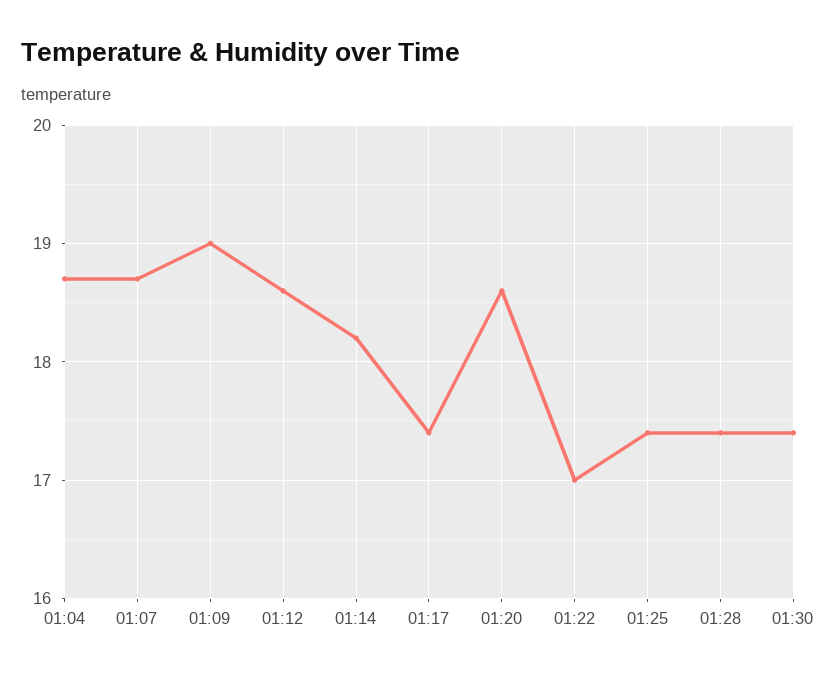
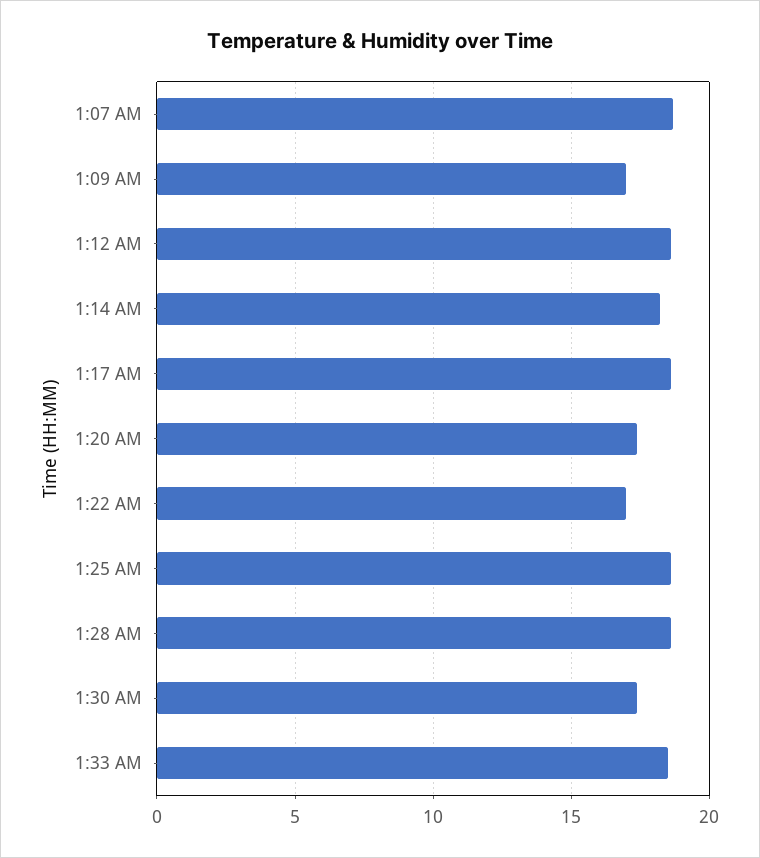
01:04: 18.7 -> none
01:09: 19 -> 17
01:17: 17.4 -> 18.5
01:20: 18.6 -> 17.5
01:25: 17.4 -> 18.5
01:28: 17.4 -> 18.5
1:33 AM: none -> 18.5

